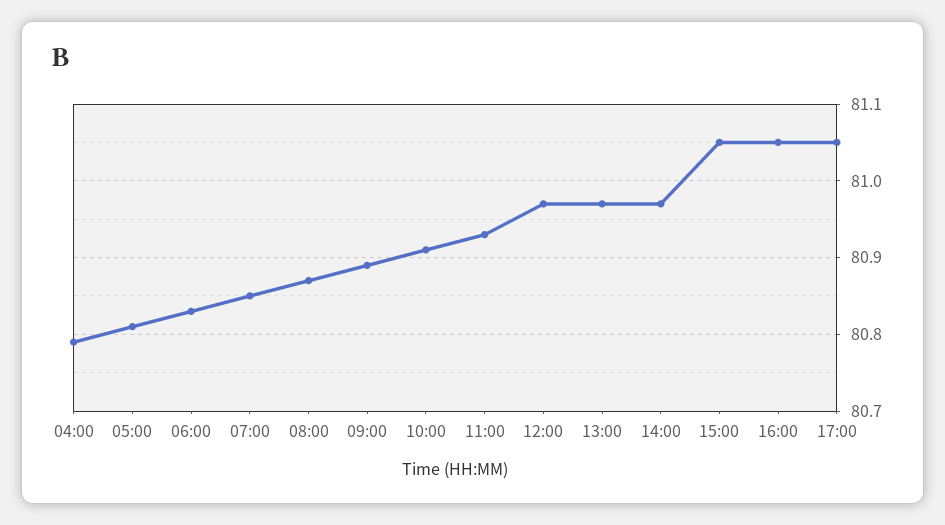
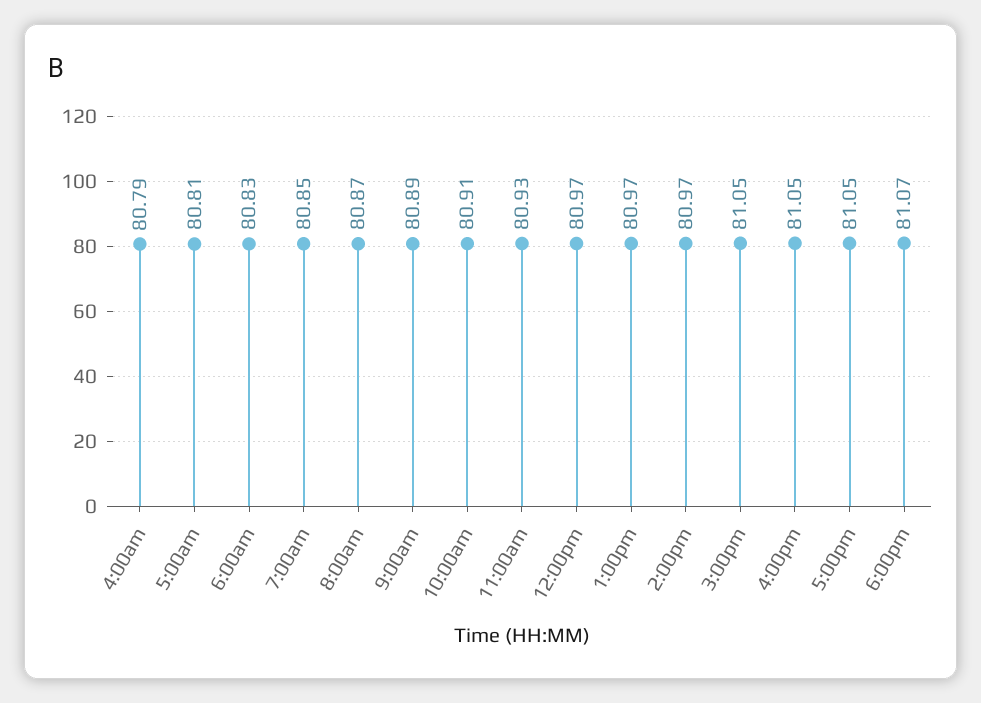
6:00pm: none -> 81.07

